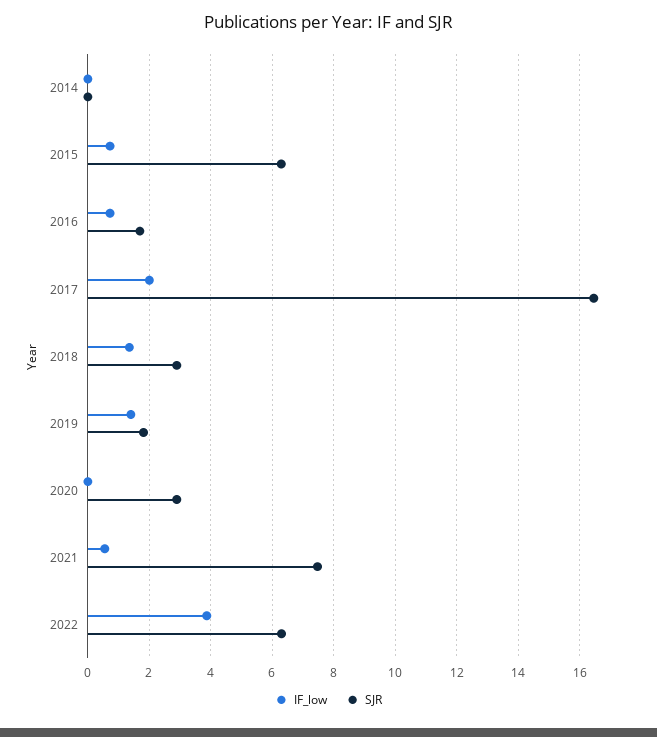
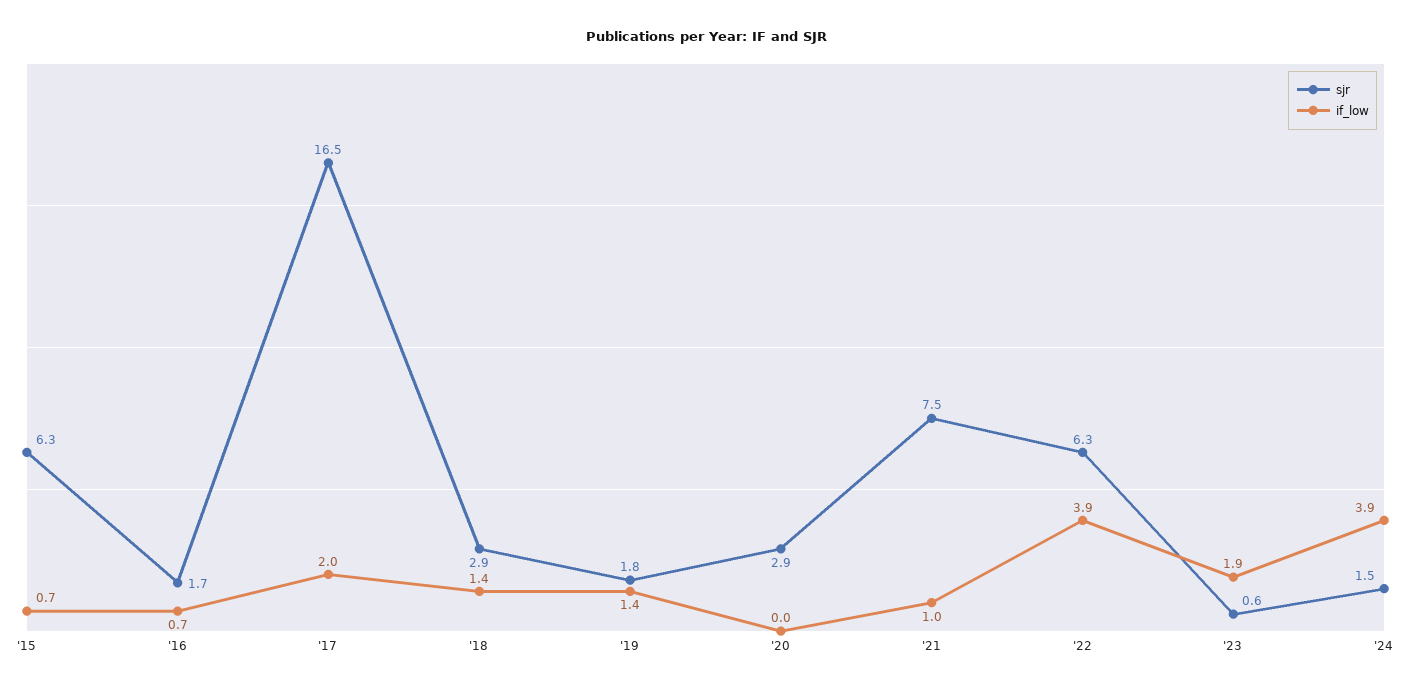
IF_low, 2014: 0 -> none
SJR, 2014: 0 -> none
IF_low, 2021: 0.6 -> 1
SJR, '23: none -> 0.6
IF_low, '23: none -> 1.9
SJR, '24: none -> 1.5
IF_low, '24: none -> 3.9

